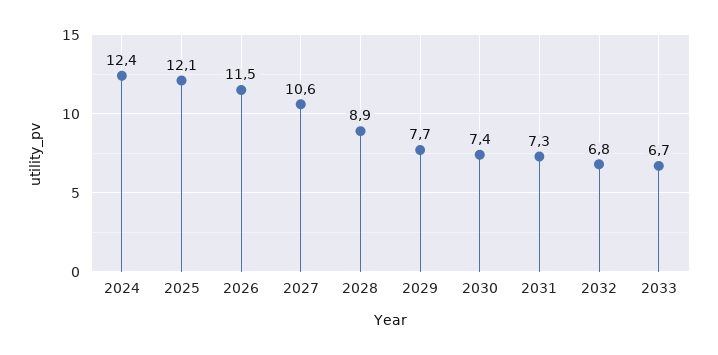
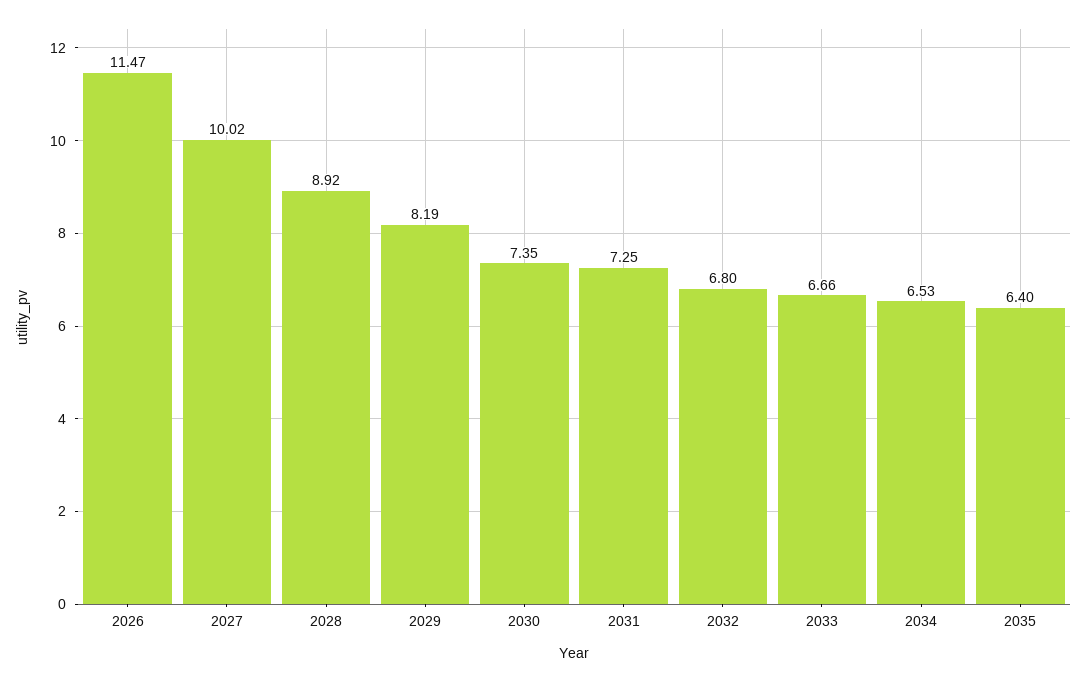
2024: 12.4 -> none
2025: 12.1 -> none
2027: 10.6 -> 10.02
2029: 7.7 -> 8.19
2034: none -> 6.53
2035: none -> 6.4

